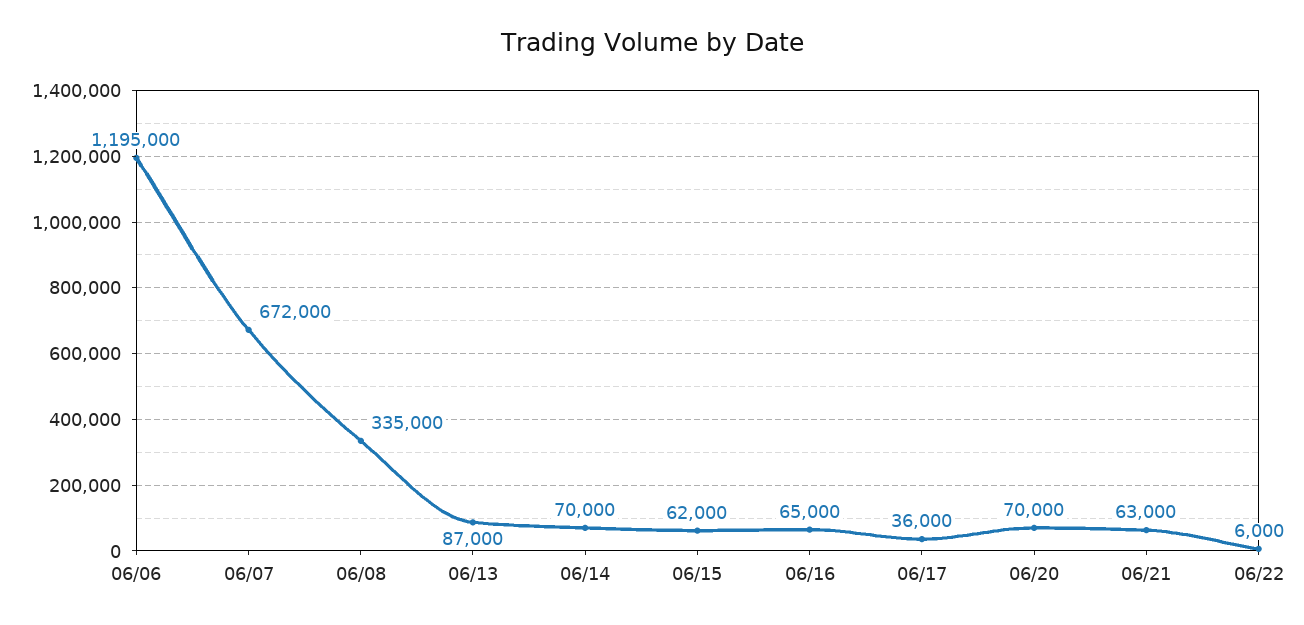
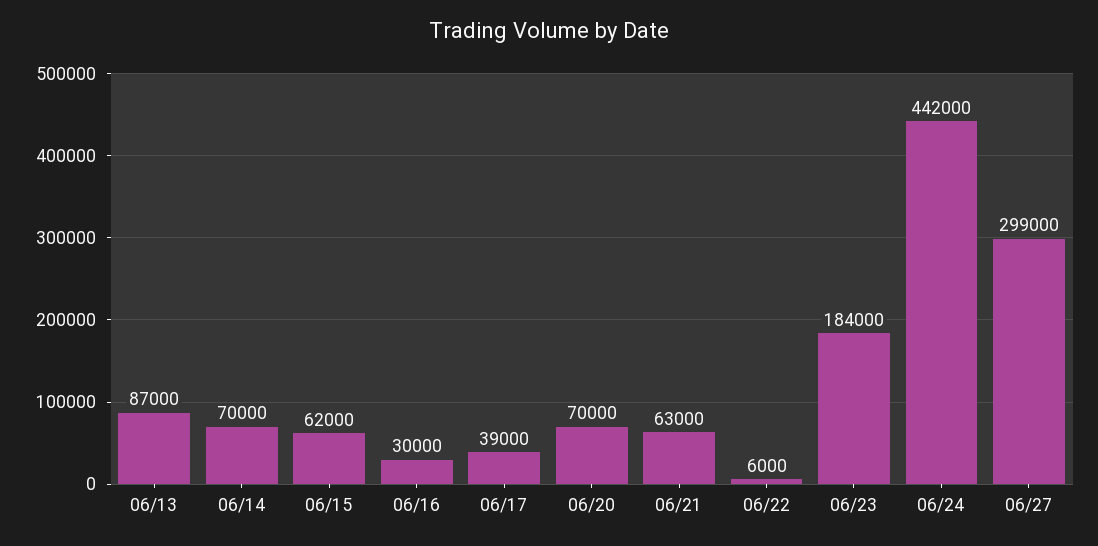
06/06: 1195000 -> none
06/07: 672000 -> none
06/08: 335000 -> none
06/16: 65000 -> 30000
06/17: 36000 -> 39000
06/23: none -> 184000
06/24: none -> 442000
06/27: none -> 299000

